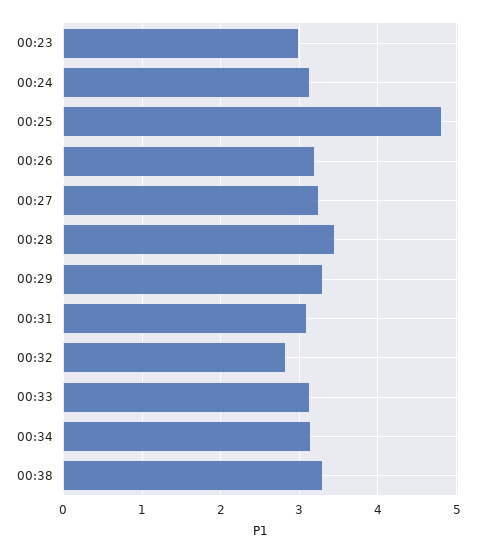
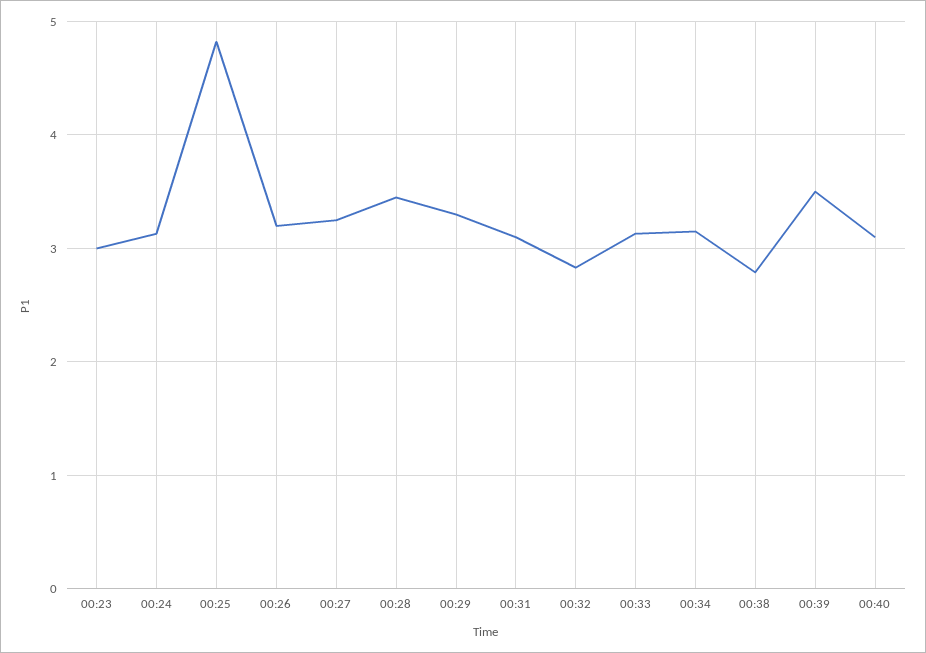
00:38: 3.3 -> 2.8
00:39: none -> 3.5
00:40: none -> 3.1

